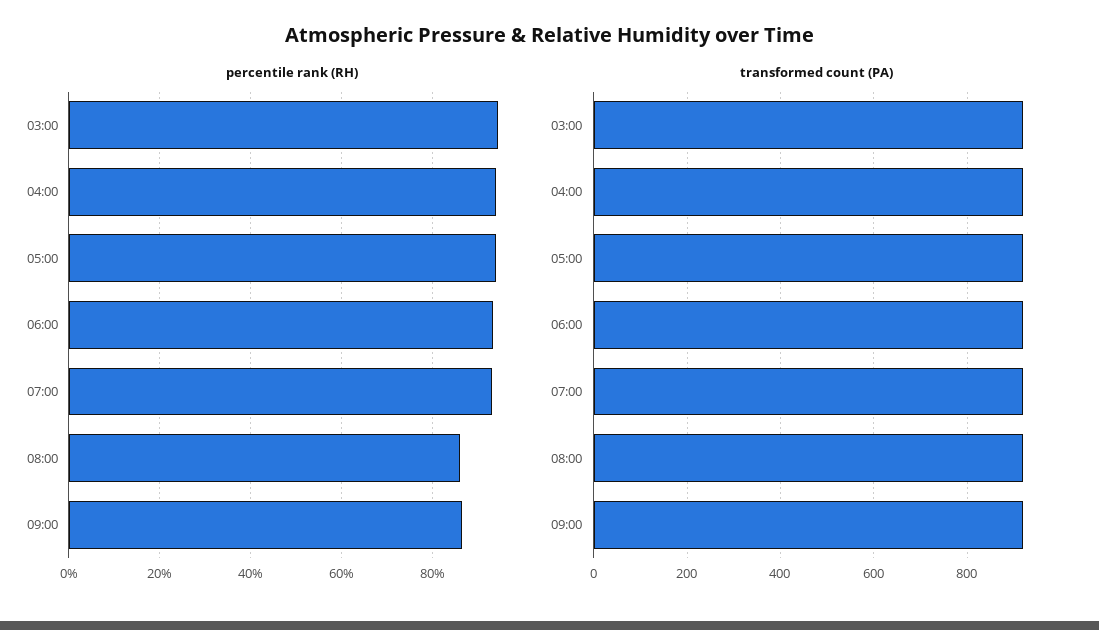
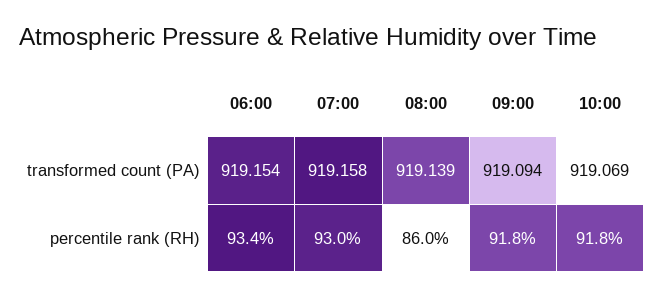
percentile rank (RH), 03:00: 94 -> none
percentile rank (RH), 04:00: 94 -> none
percentile rank (RH), 05:00: 94 -> none
percentile rank (RH), 09:00: 86 -> 91.8
transformed count (PA), 03:00: 920 -> none
transformed count (PA), 04:00: 920 -> none
transformed count (PA), 05:00: 920 -> none
transformed count (PA), 10:00: none -> 919.069
percentile rank (RH), 10:00: none -> 91.8

